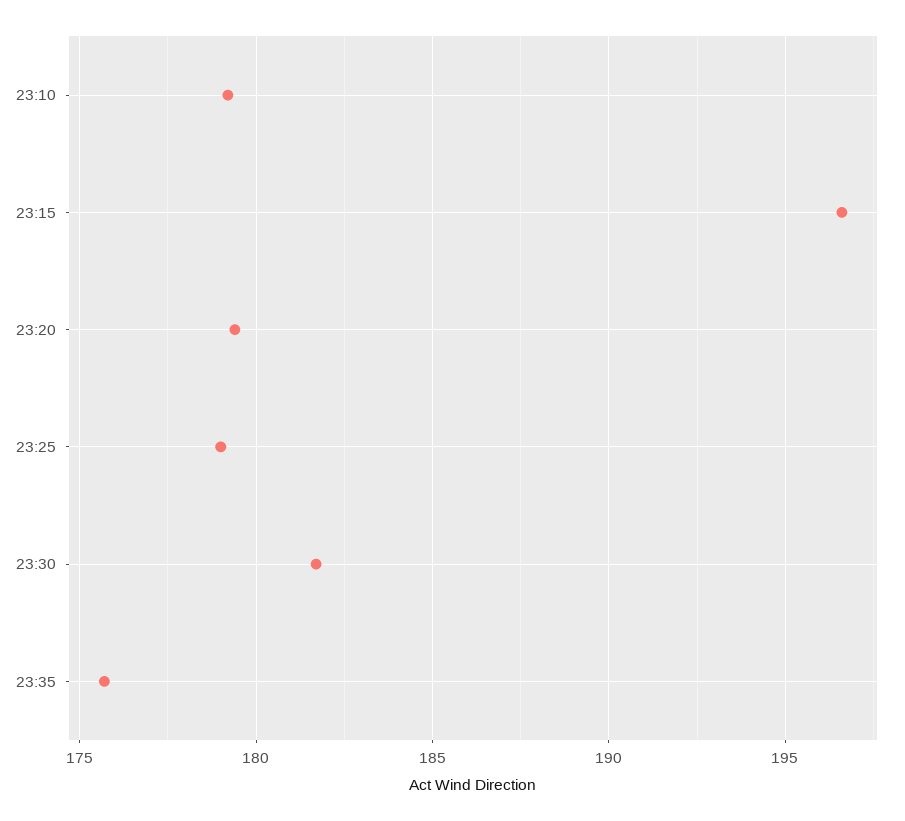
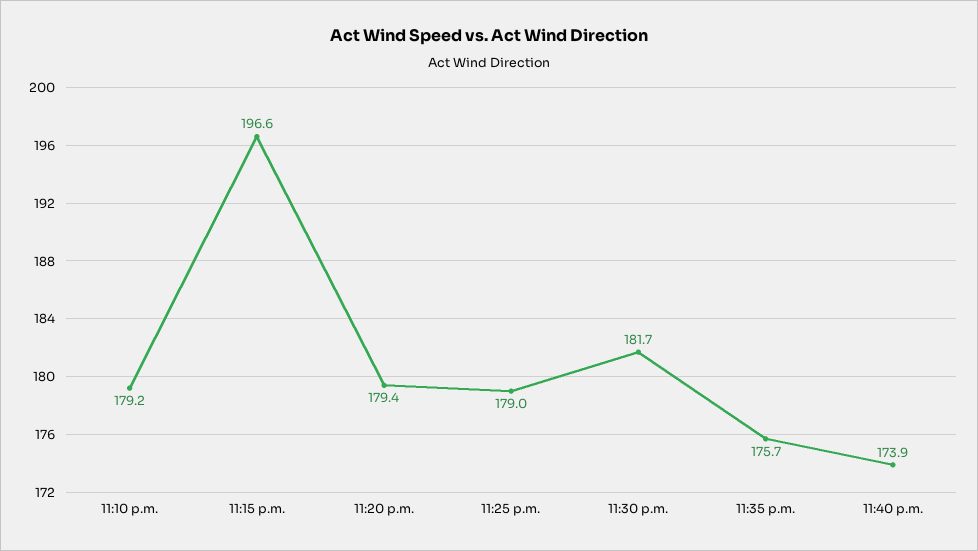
11:40 p.m.: none -> 173.9

